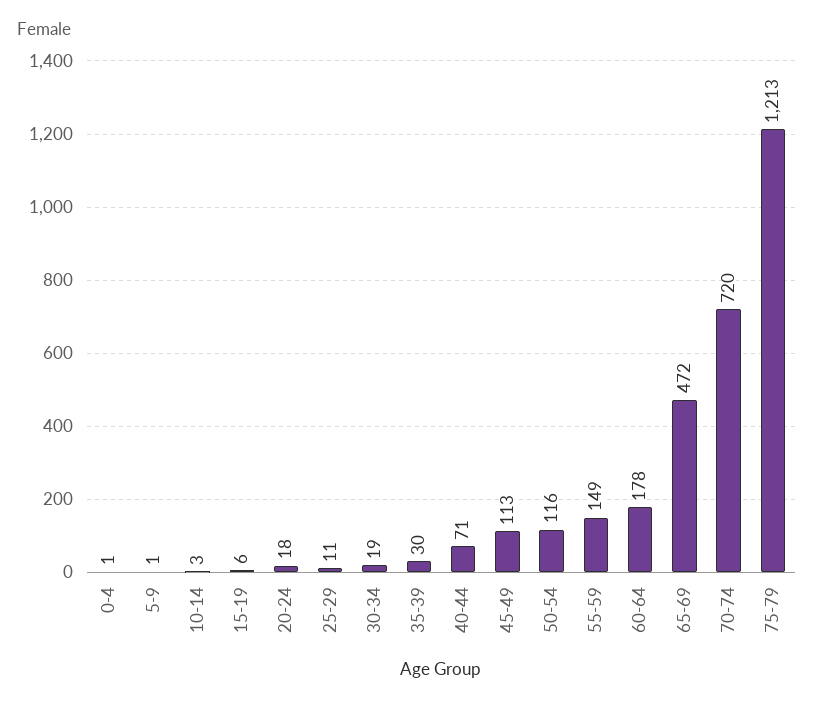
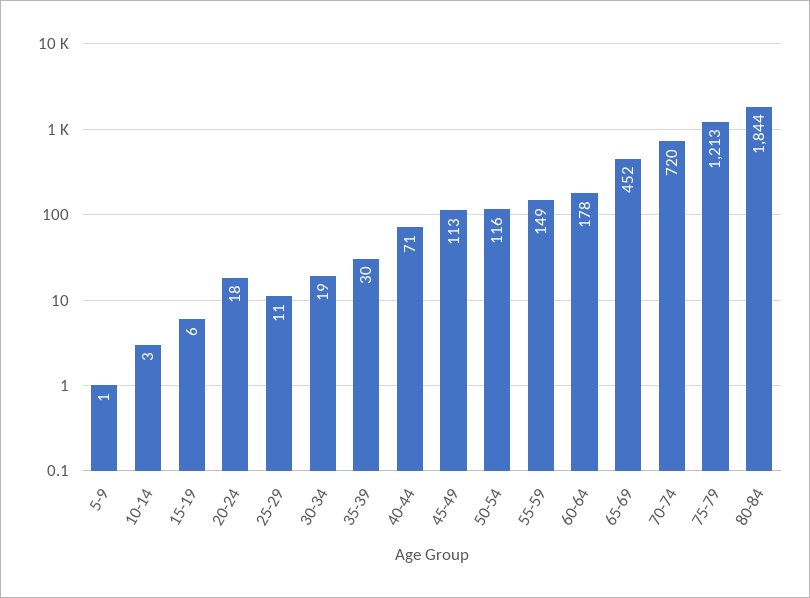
0-4: 1 -> none
65-69: 472 -> 452
80-84: none -> 1844

